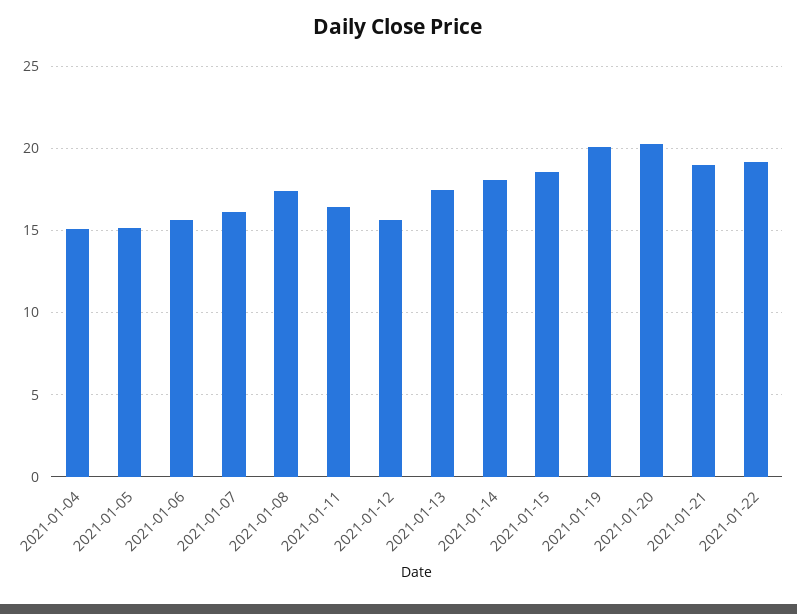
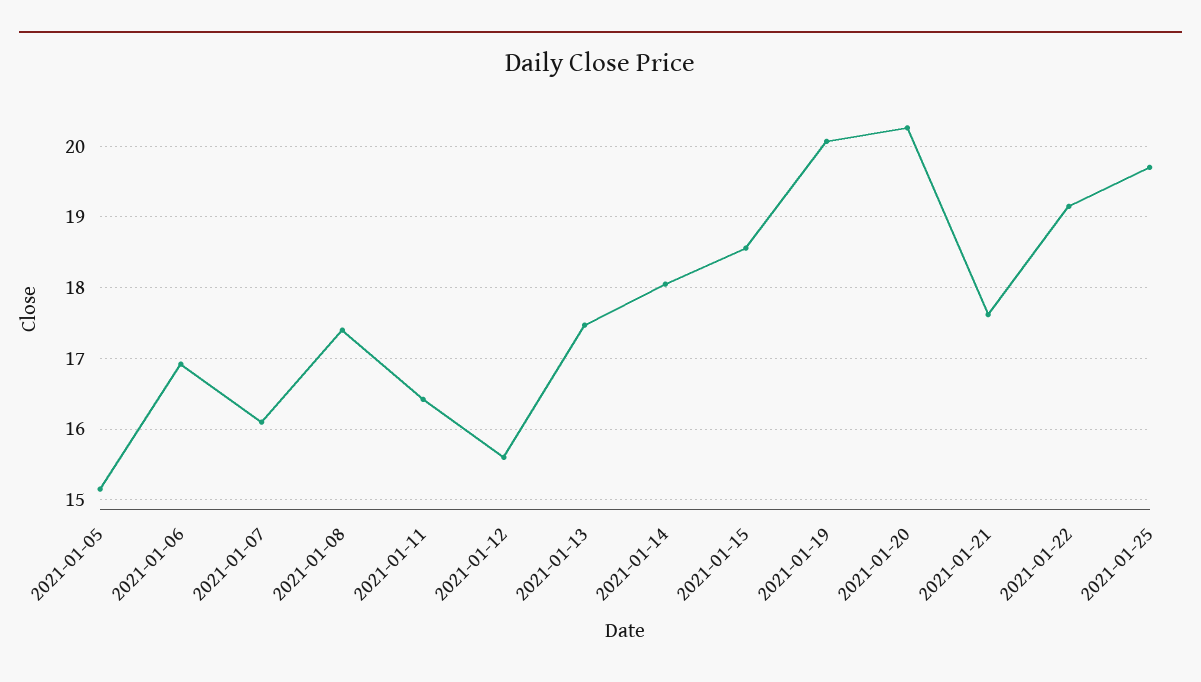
2021-01-04: 15 -> none
2021-01-06: 15.5 -> 16.9
2021-01-21: 19 -> 17.6
2021-01-25: none -> 19.7

